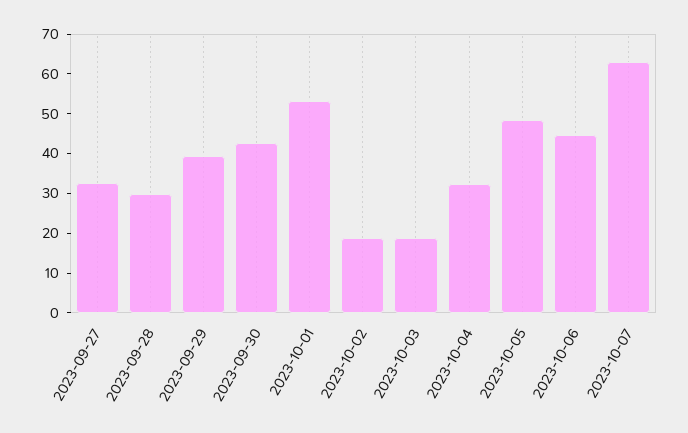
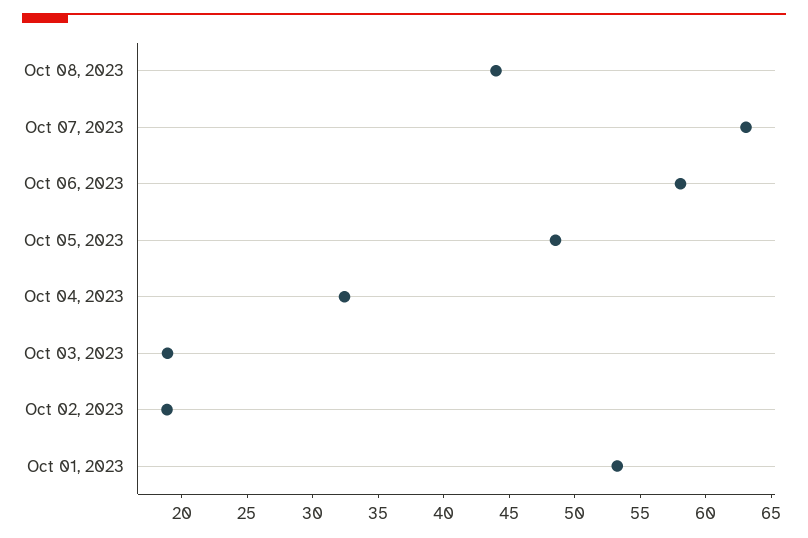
2023-09-27: 32.5 -> none
2023-09-28: 30 -> none
2023-09-29: 40 -> none
2023-09-30: 42.5 -> none
2023-10-06: 45 -> 58
Oct 08, 2023: none -> 44

